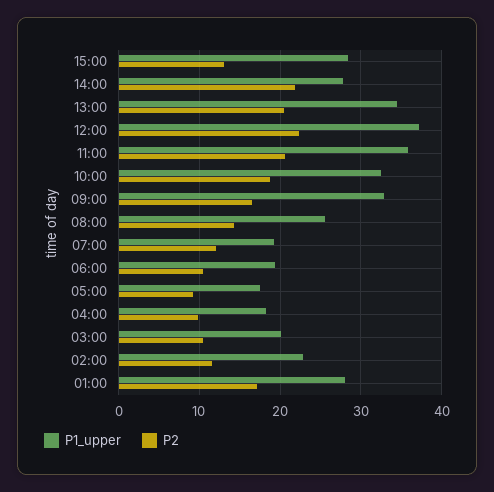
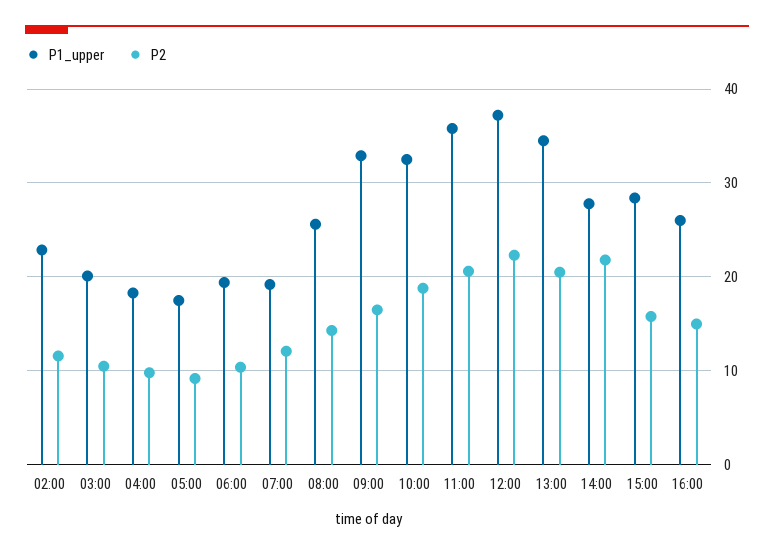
P2, 15:00: 13 -> 16
P1_upper, 01:00: 28 -> none
P2, 01:00: 17 -> none
P1_upper, 16:00: none -> 26
P2, 16:00: none -> 15

